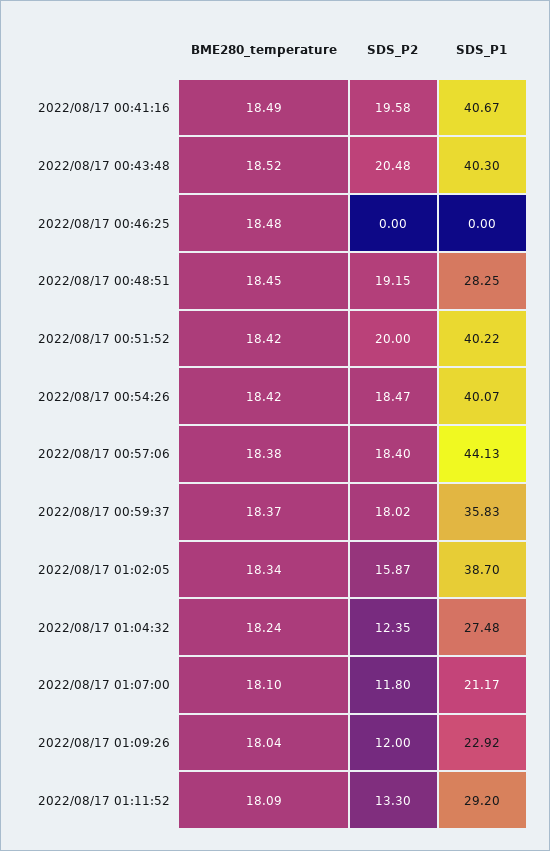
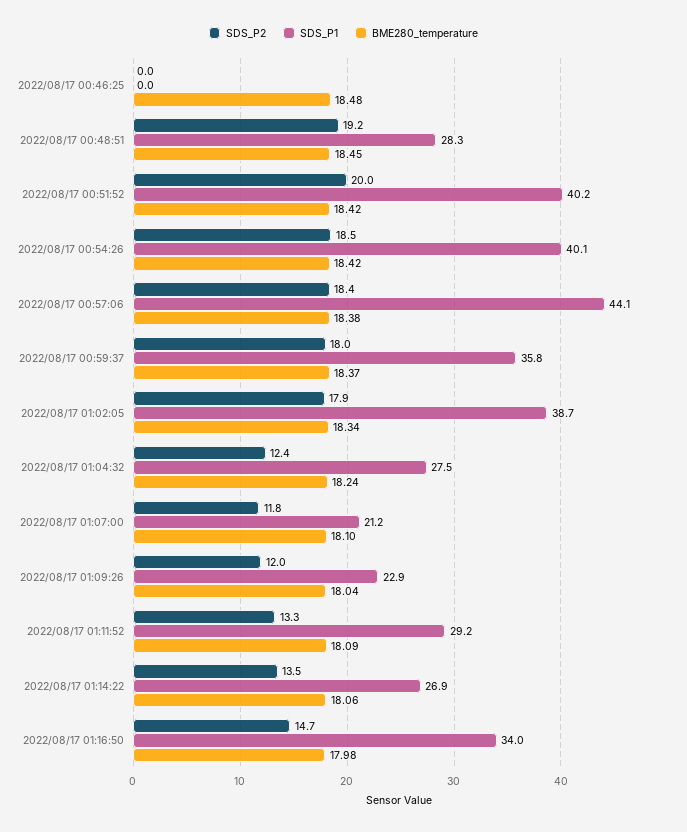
BME280_temperature, 2022/08/17 00:41:16: 18.49 -> none
SDS_P2, 2022/08/17 00:41:16: 19.58 -> none
SDS_P1, 2022/08/17 00:41:16: 40.67 -> none
BME280_temperature, 2022/08/17 00:43:48: 18.52 -> none
SDS_P2, 2022/08/17 00:43:48: 20.48 -> none
SDS_P1, 2022/08/17 00:43:48: 40.3 -> none
SDS_P2, 2022/08/17 01:02:05: 15.87 -> 17.9
SDS_P2, 2022/08/17 01:14:22: none -> 13.5
SDS_P1, 2022/08/17 01:14:22: none -> 26.9
BME280_temperature, 2022/08/17 01:14:22: none -> 18.06
SDS_P2, 2022/08/17 01:16:50: none -> 14.7
SDS_P1, 2022/08/17 01:16:50: none -> 34
BME280_temperature, 2022/08/17 01:16:50: none -> 17.98

